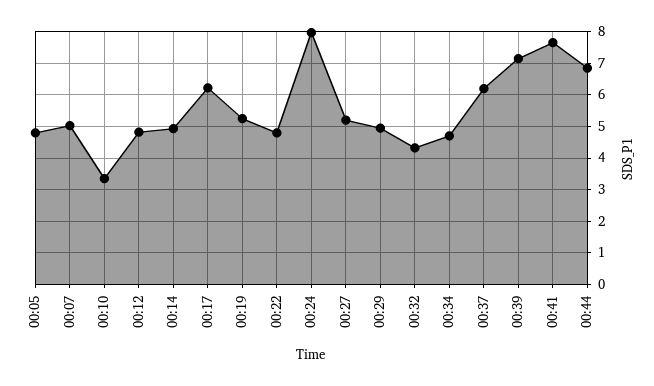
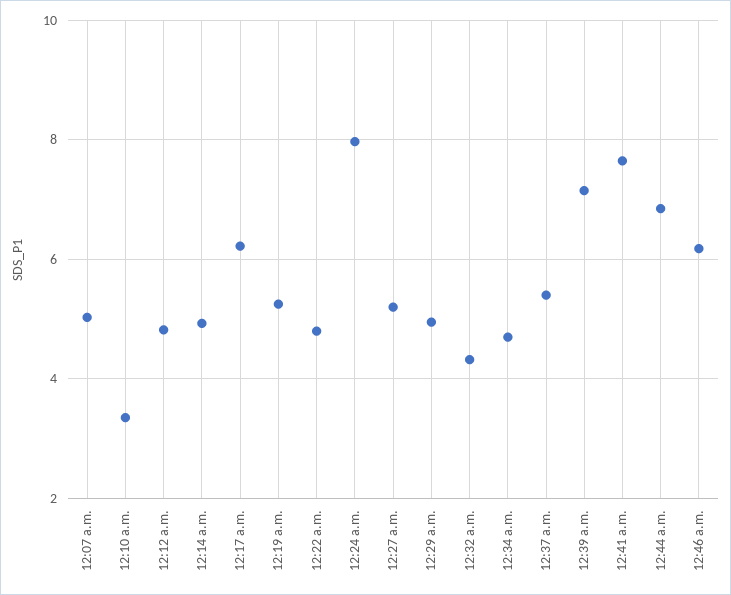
00:05: 4.8 -> none
00:37: 6.2 -> 5.4
12:46 a.m.: none -> 6.2

